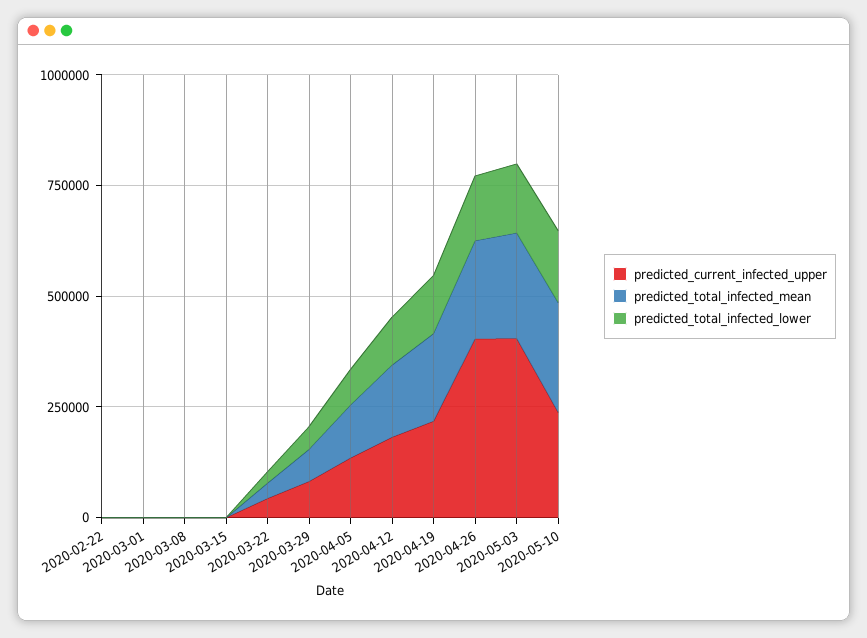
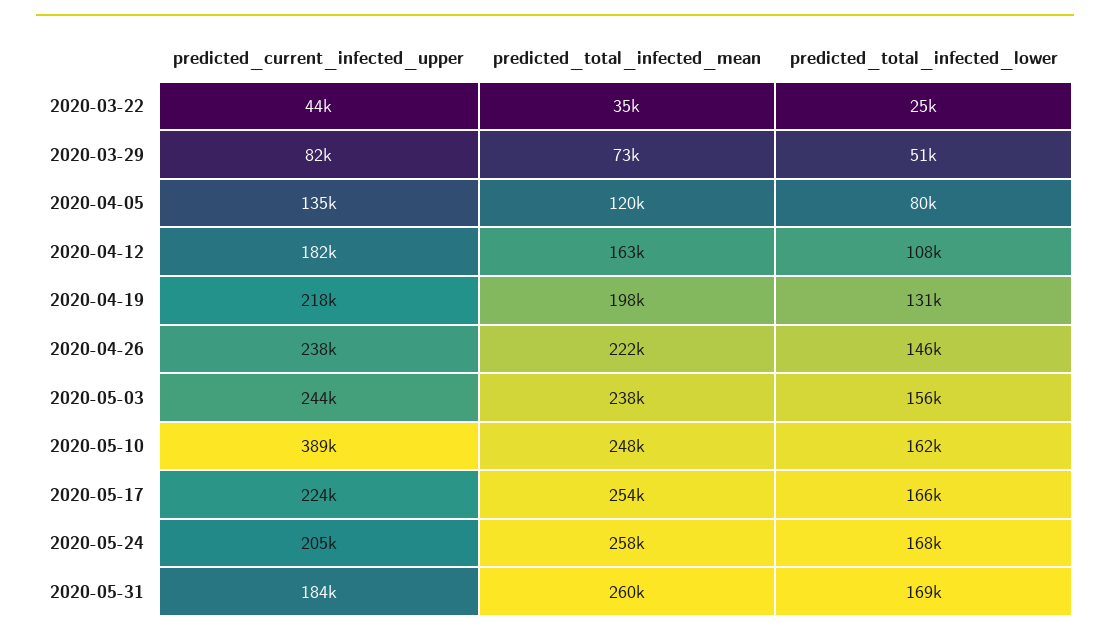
predicted_current_infected_upper, 2020-02-22: 0 -> none
predicted_total_infected_mean, 2020-02-22: 0 -> none
predicted_total_infected_lower, 2020-02-22: 0 -> none
predicted_current_infected_upper, 2020-03-01: 0 -> none
predicted_total_infected_mean, 2020-03-01: 0 -> none
predicted_total_infected_lower, 2020-03-01: 0 -> none
predicted_current_infected_upper, 2020-03-08: 0 -> none
predicted_total_infected_mean, 2020-03-08: 0 -> none
predicted_total_infected_lower, 2020-03-08: 0 -> none
predicted_current_infected_upper, 2020-03-15: 0 -> none
predicted_total_infected_mean, 2020-03-15: 0 -> none
predicted_total_infected_lower, 2020-03-15: 0 -> none
predicted_current_infected_upper, 2020-04-26: 400000 -> 238000
predicted_current_infected_upper, 2020-05-03: 400000 -> 244000
predicted_current_infected_upper, 2020-05-10: 250000 -> 389000
predicted_current_infected_upper, 2020-05-17: none -> 224000
predicted_total_infected_mean, 2020-05-17: none -> 254000
predicted_total_infected_lower, 2020-05-17: none -> 166000
predicted_current_infected_upper, 2020-05-24: none -> 205000
predicted_total_infected_mean, 2020-05-24: none -> 258000
predicted_total_infected_lower, 2020-05-24: none -> 168000
predicted_current_infected_upper, 2020-05-31: none -> 184000
predicted_total_infected_mean, 2020-05-31: none -> 260000
predicted_total_infected_lower, 2020-05-31: none -> 169000

